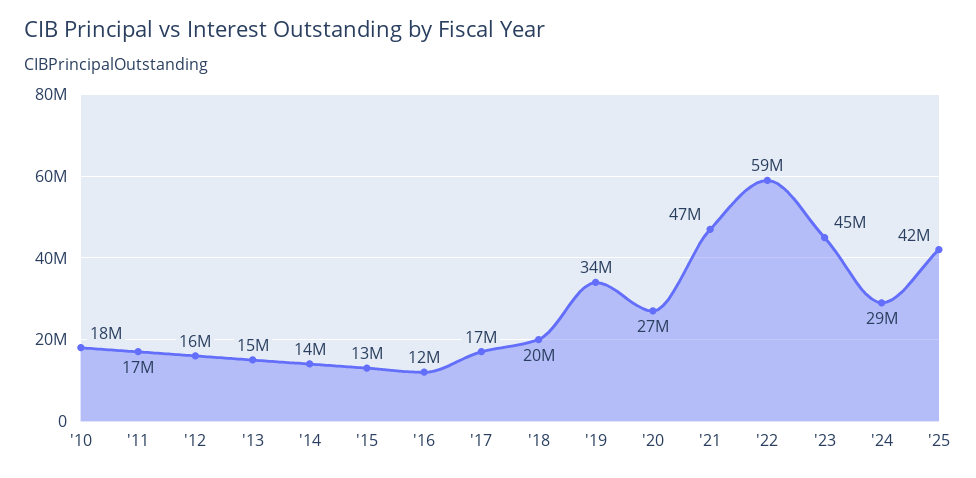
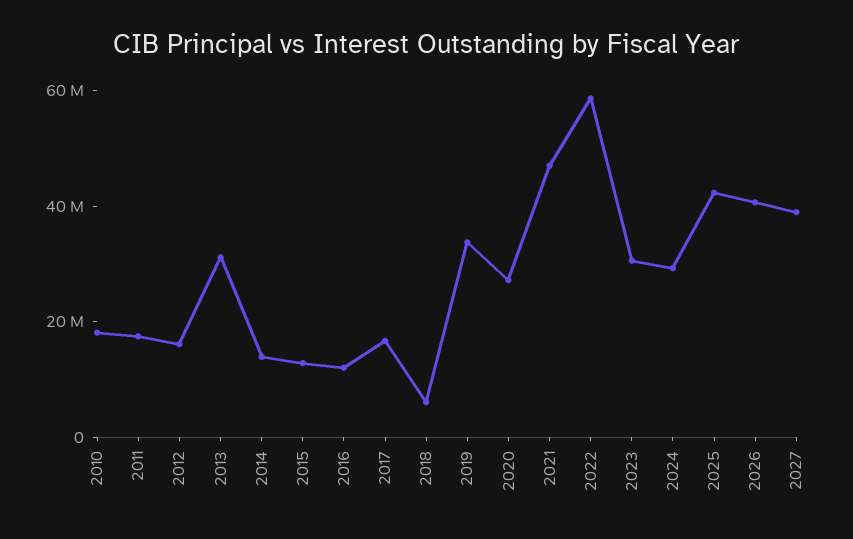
'13: 15000000 -> 30000000
'18: 20000000 -> 5000000
'23: 45000000 -> 30000000
2026: none -> 40000000
2027: none -> 40000000

